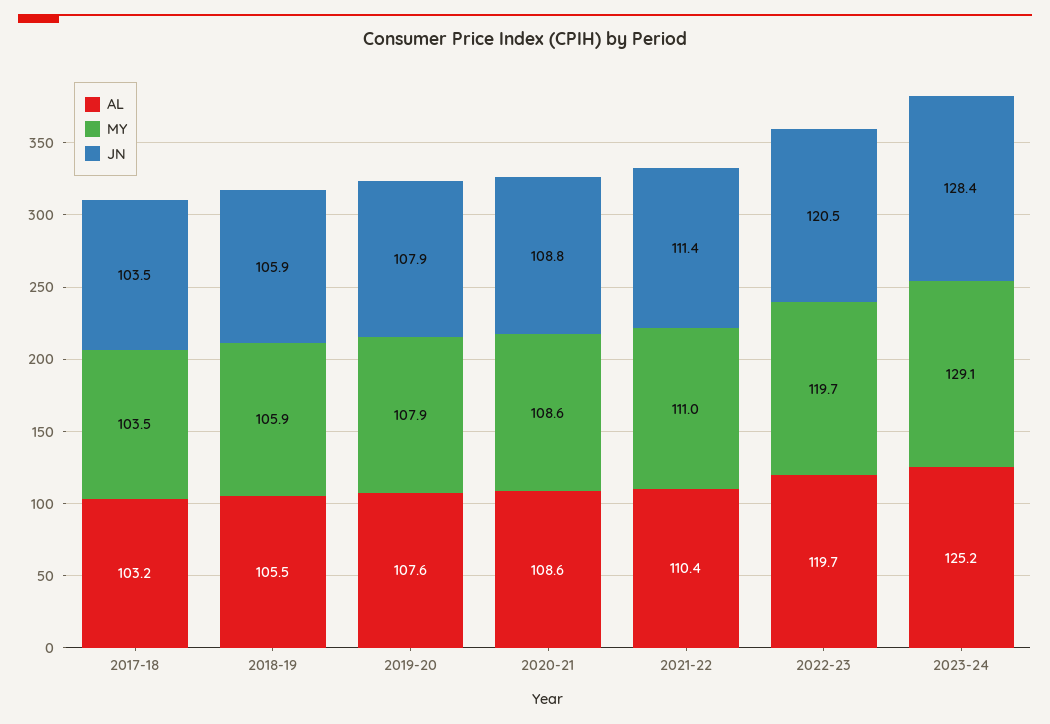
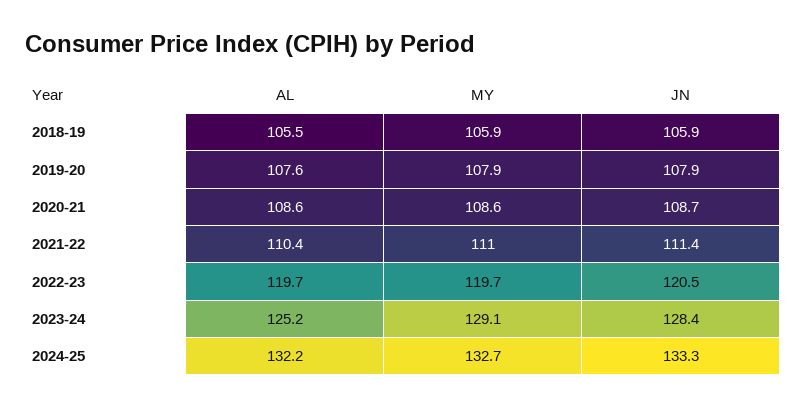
AL, 2017-18: 103.2 -> none
MY, 2017-18: 103.5 -> none
JN, 2017-18: 103.5 -> none
JN, 2020-21: 108.8 -> 108.7
AL, 2024-25: none -> 132.2
MY, 2024-25: none -> 132.7
JN, 2024-25: none -> 133.3

